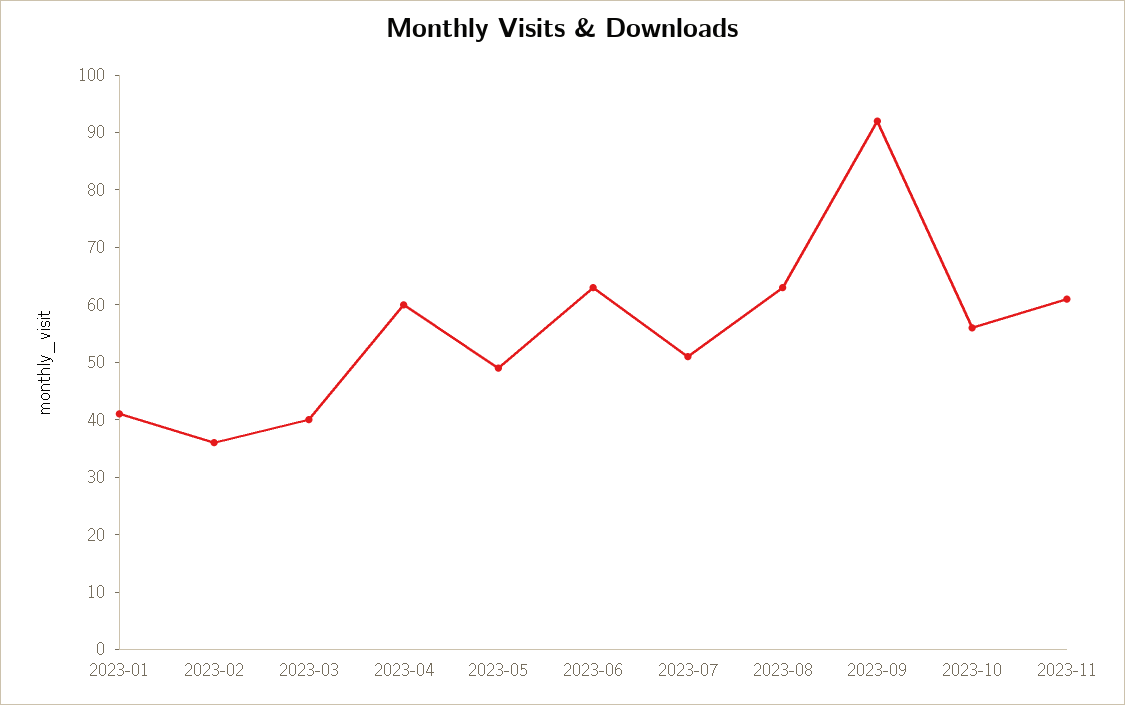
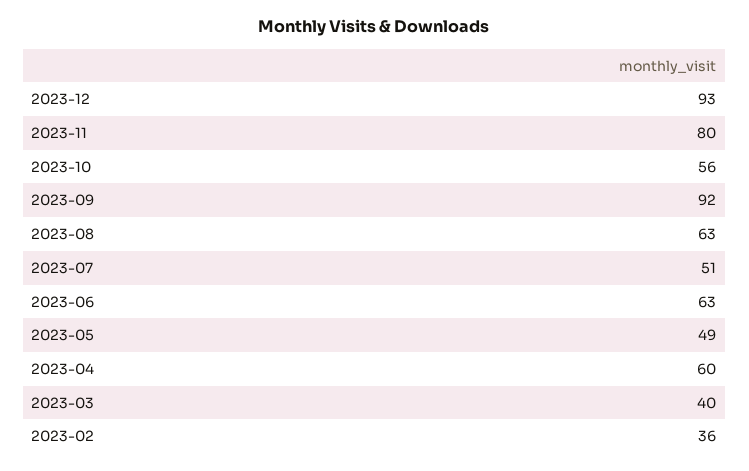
2023-01: 40 -> none
2023-11: 60 -> 80
2023-12: none -> 93

